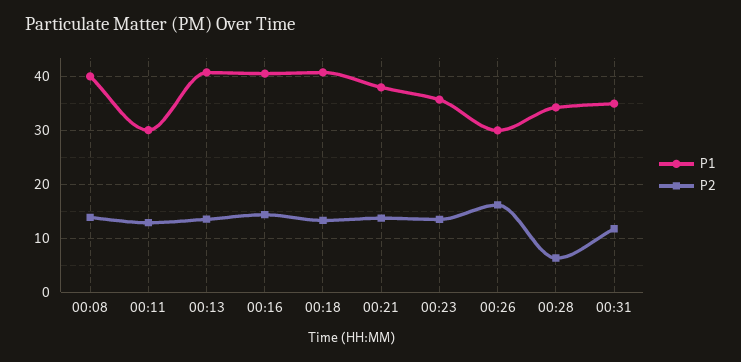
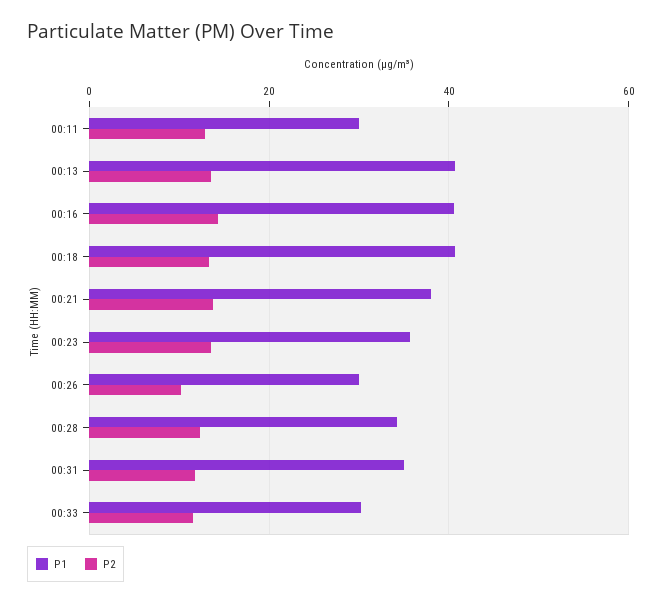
P1, 00:08: 40 -> none
P2, 00:08: 14 -> none
P2, 00:26: 16 -> 10
P2, 00:28: 6 -> 12
P1, 00:33: none -> 30
P2, 00:33: none -> 12

